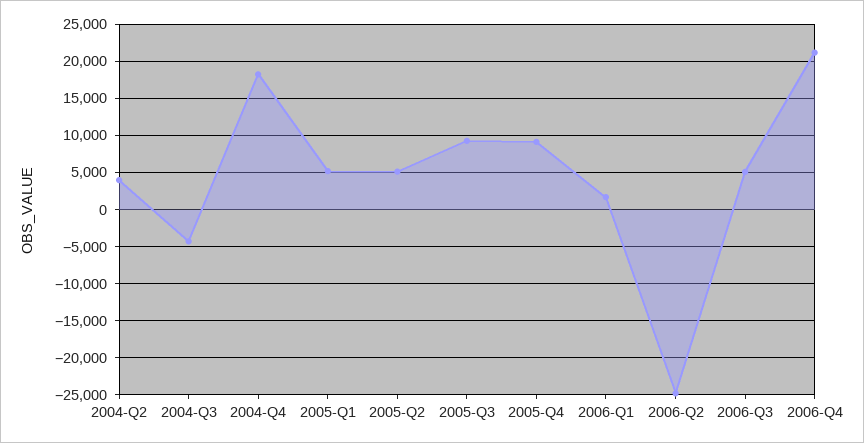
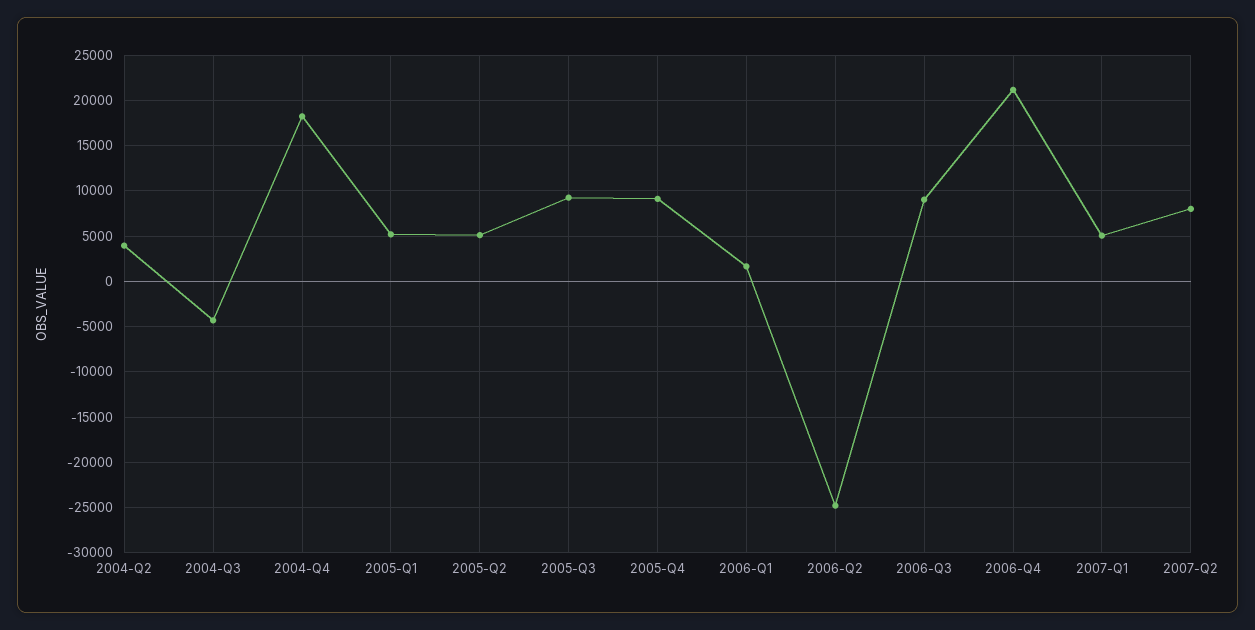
2006-Q3: 5000 -> 9000
2007-Q1: none -> 5000
2007-Q2: none -> 8000

